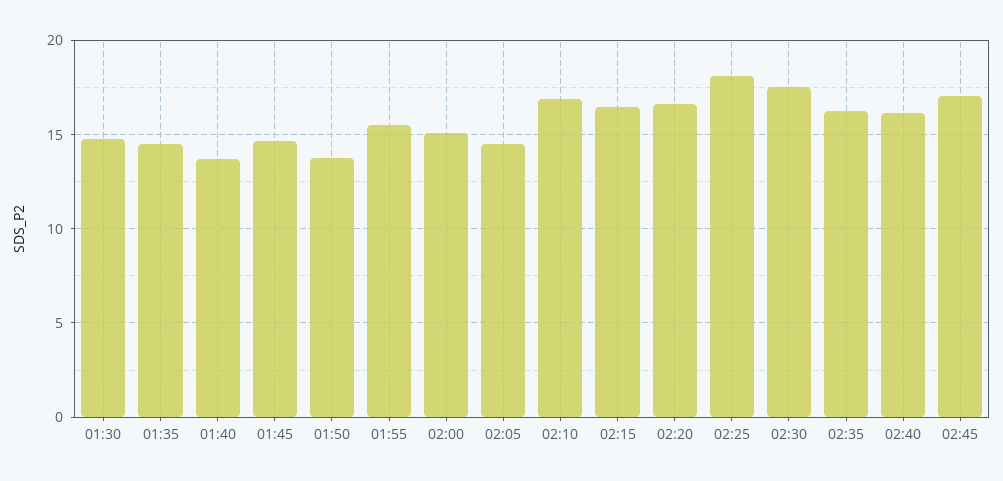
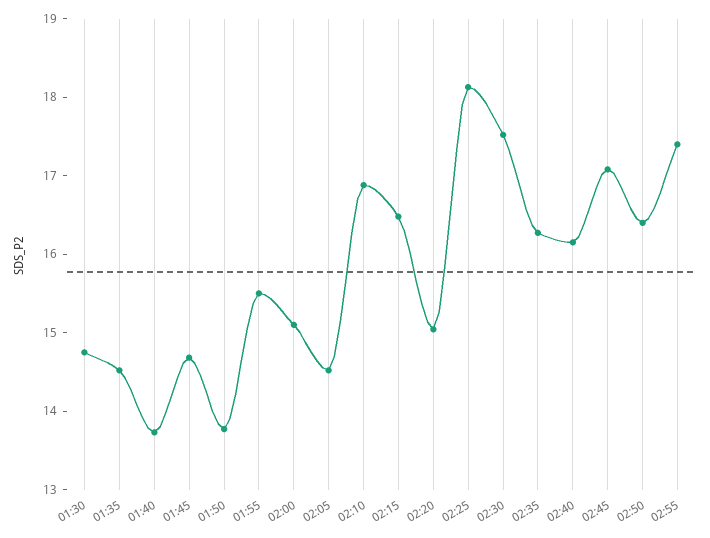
02:20: 16.5 -> 15
02:50: none -> 16.4
02:55: none -> 17.4

